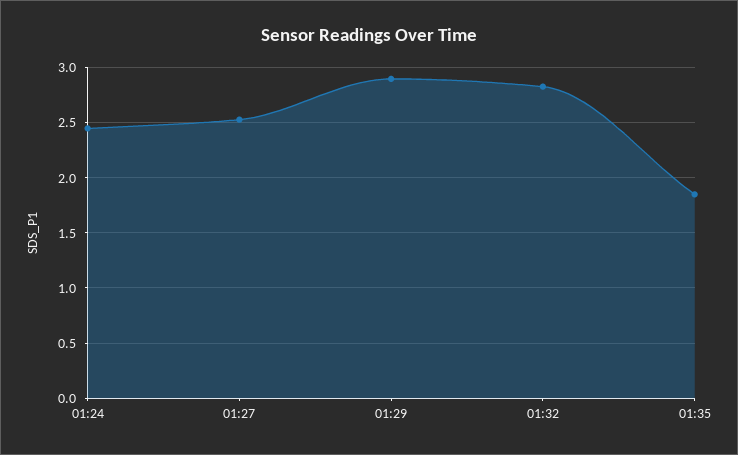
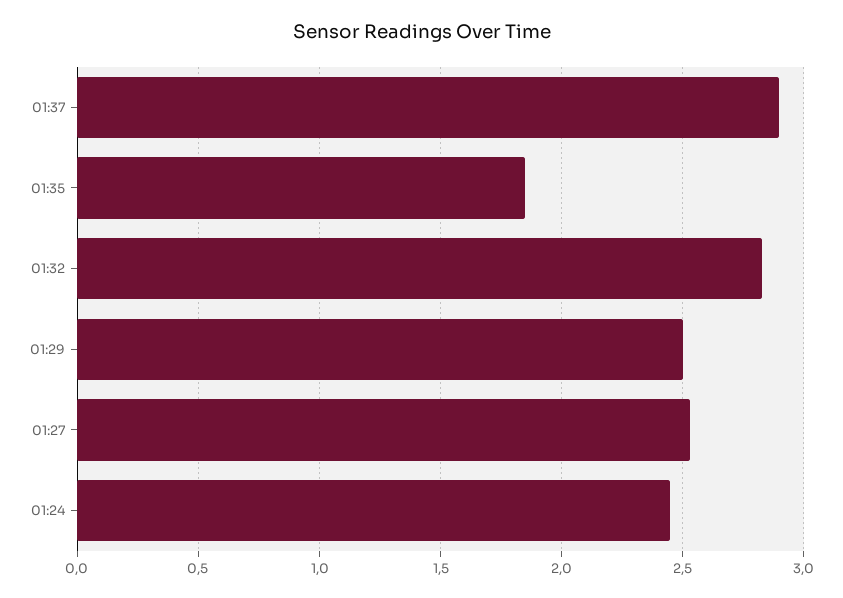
01:29: 2.9 -> 2.5
01:37: none -> 2.9

